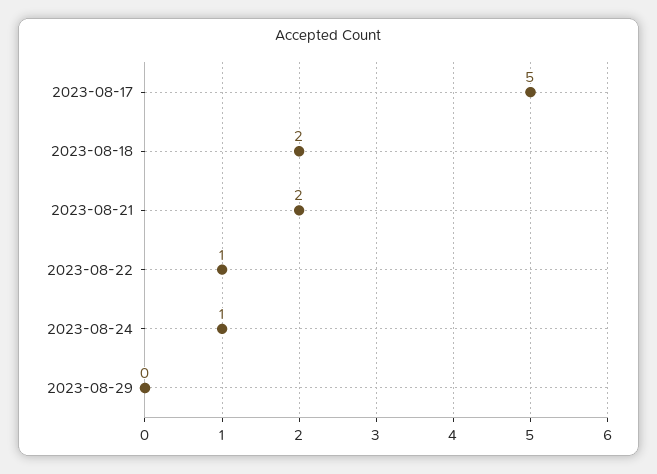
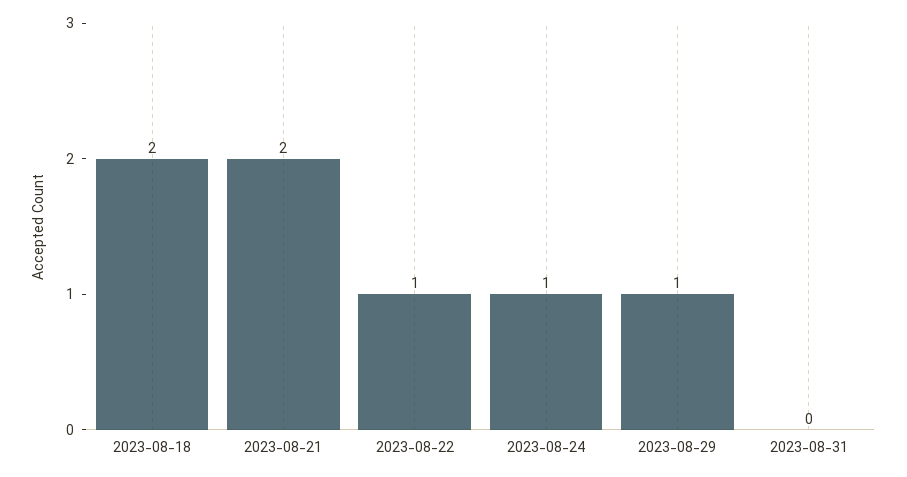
2023-08-17: 5 -> none
2023-08-29: 0 -> 1
2023-08-31: none -> 0

